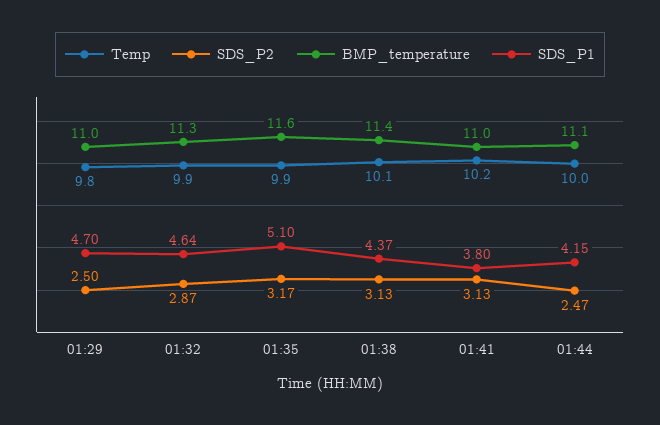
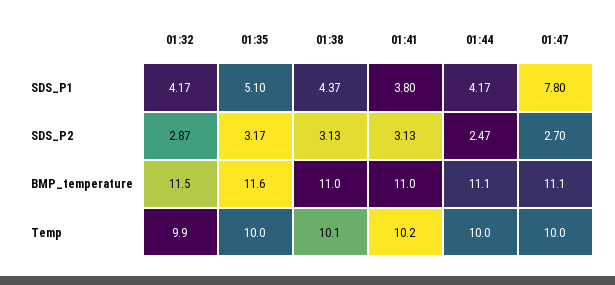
Temp, 01:29: 9.8 -> none
SDS_P2, 01:29: 2.5 -> none
BMP_temperature, 01:29: 11 -> none
SDS_P1, 01:29: 4.7 -> none
BMP_temperature, 01:32: 11.3 -> 11.5
SDS_P1, 01:32: 4.64 -> 4.17
Temp, 01:35: 9.9 -> 10
BMP_temperature, 01:38: 11.4 -> 11
SDS_P1, 01:44: 4.15 -> 4.17
SDS_P1, 01:47: none -> 7.8
SDS_P2, 01:47: none -> 2.7
BMP_temperature, 01:47: none -> 11.1
Temp, 01:47: none -> 10

